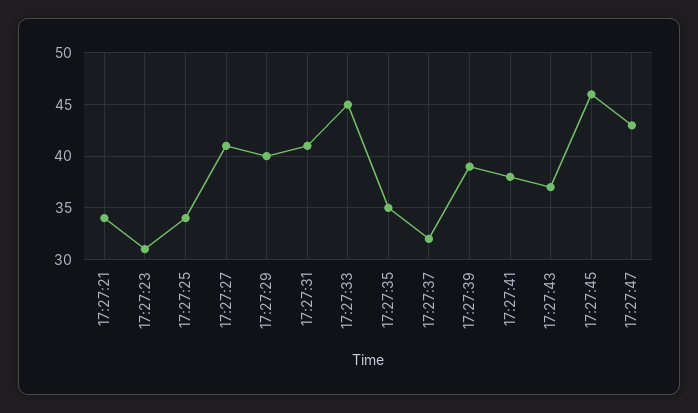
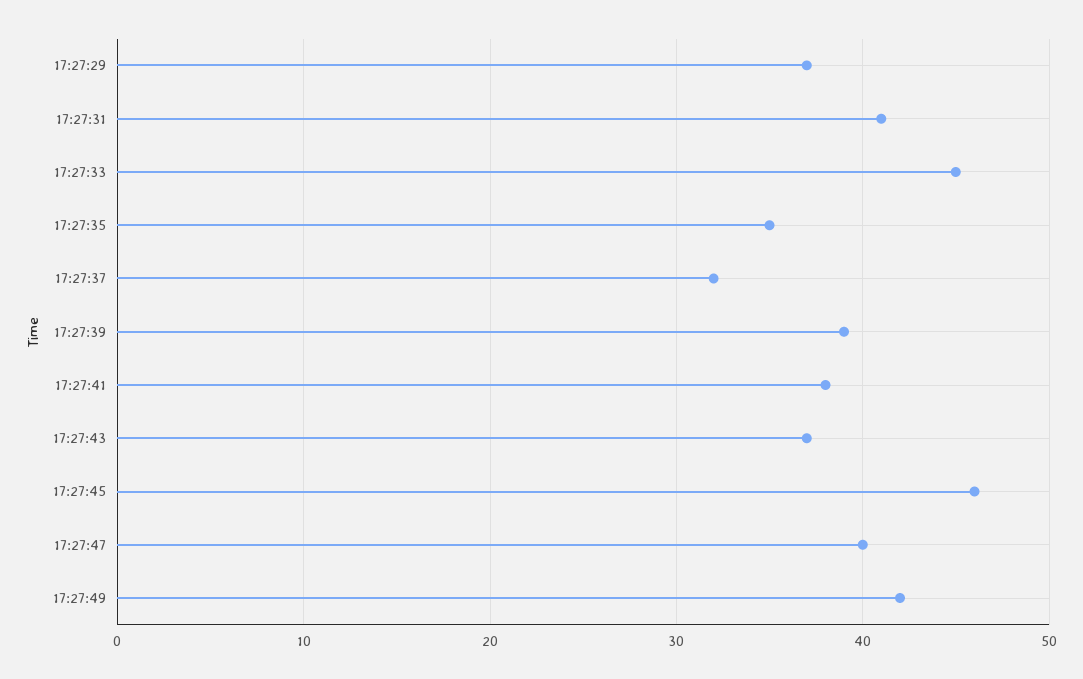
17:27:21: 34 -> none
17:27:23: 31 -> none
17:27:25: 34 -> none
17:27:27: 41 -> none
17:27:29: 40 -> 37
17:27:47: 43 -> 40
17:27:49: none -> 42

